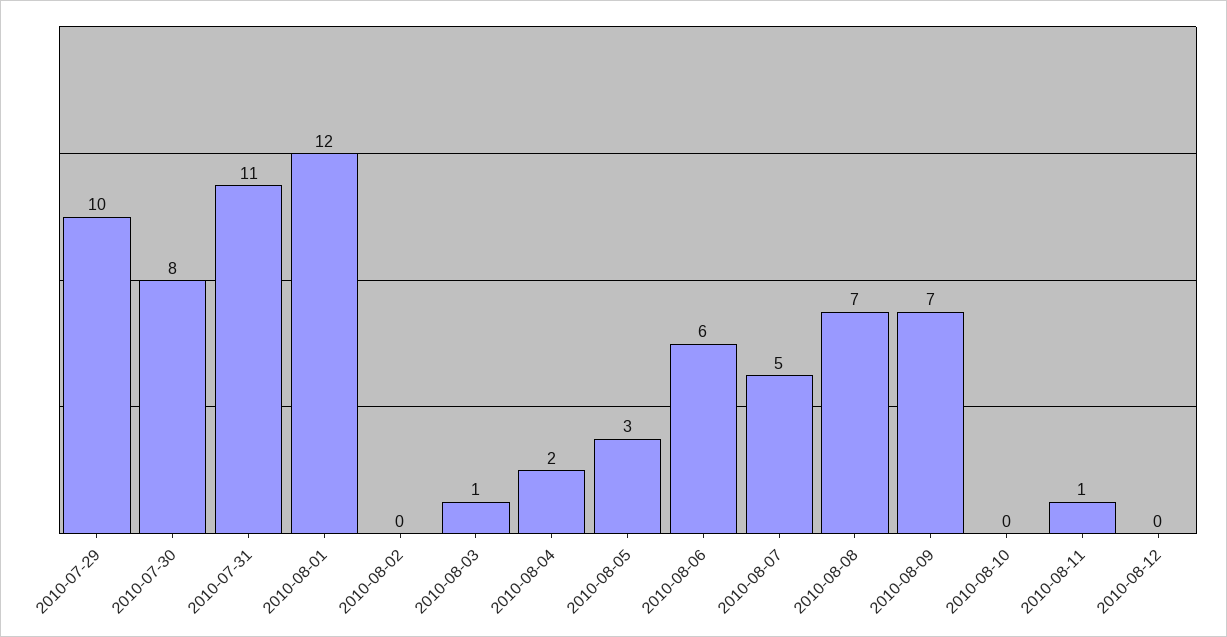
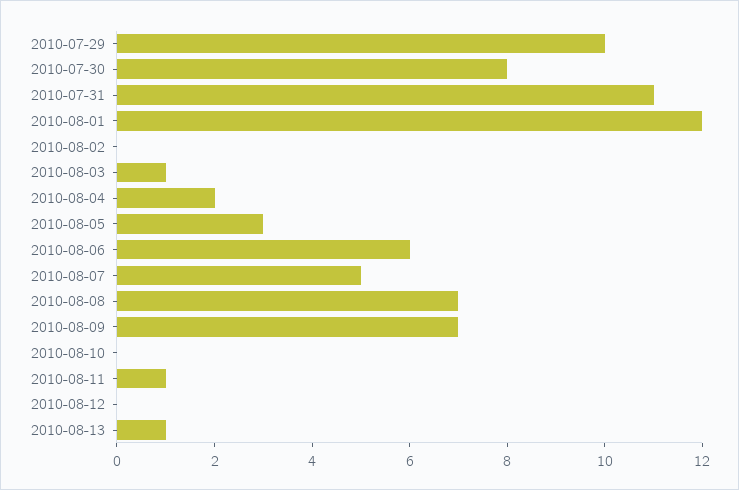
2010-08-13: none -> 1

